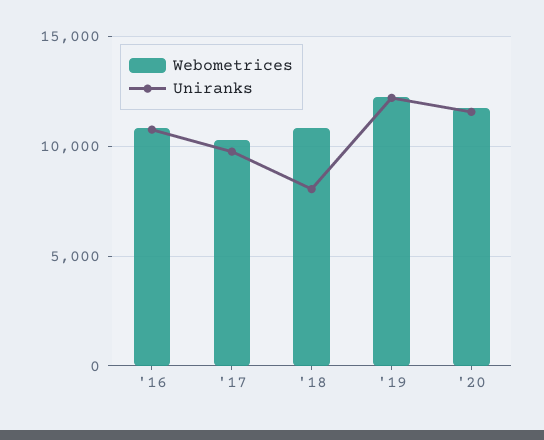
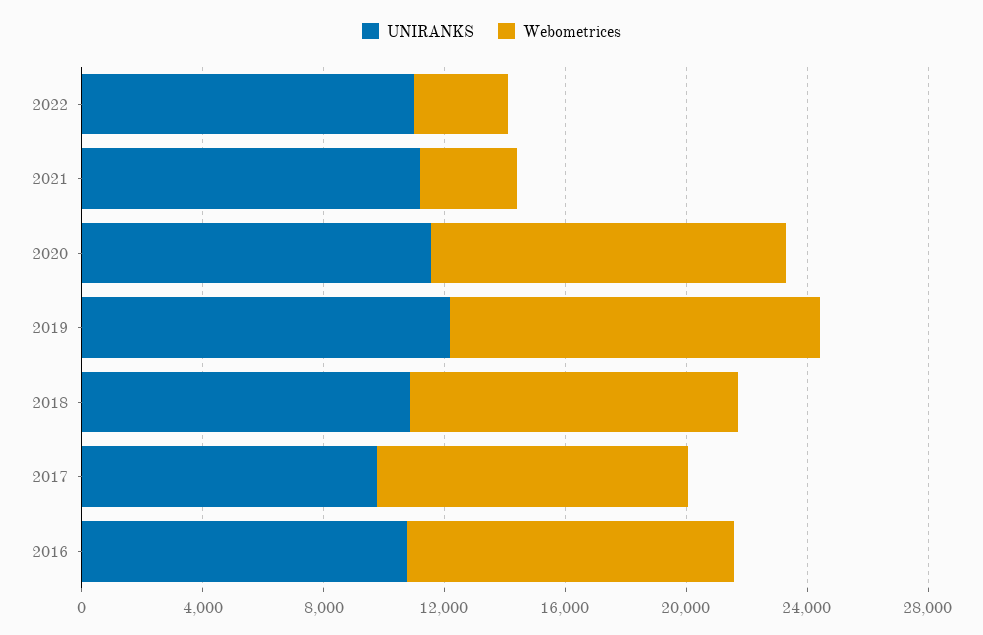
Uniranks, '18: 8000 -> 11000
Uniranks, 2022: none -> 11000
Webometrices, 2022: none -> 3000
Uniranks, 2021: none -> 11000
Webometrices, 2021: none -> 3000

